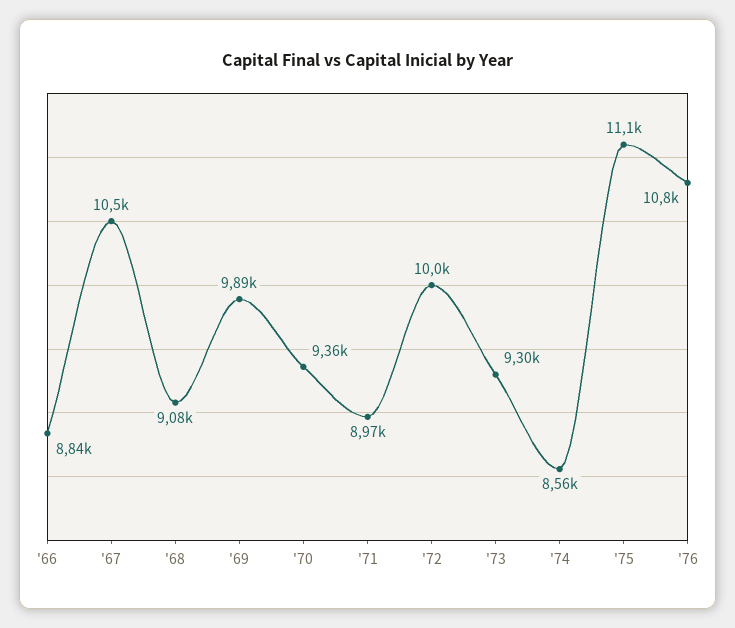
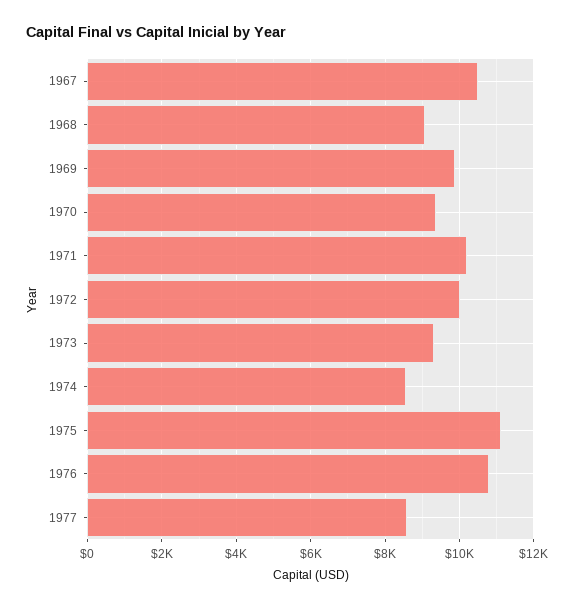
'66: 8840 -> none
'71: 8970 -> 10200
1977: none -> 8600

